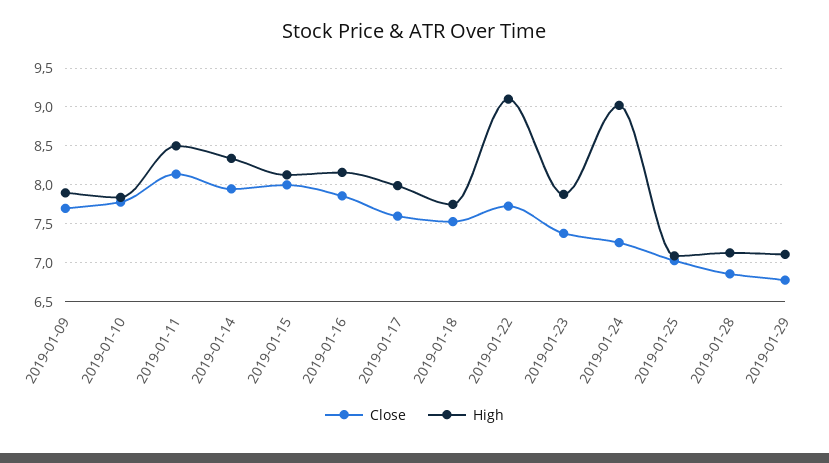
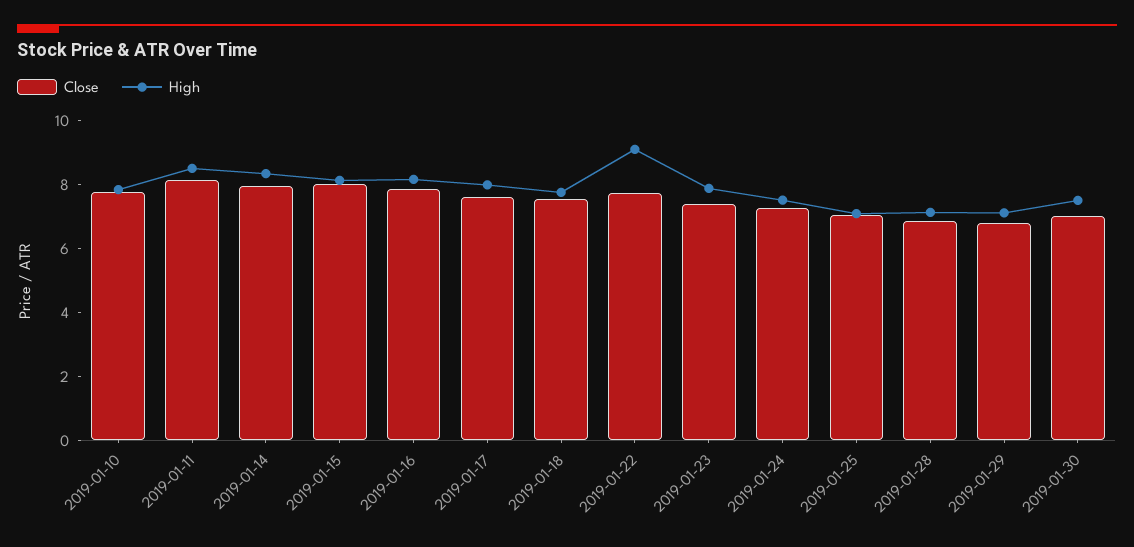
Close, 2019-01-09: 7.7 -> none
High, 2019-01-09: 7.9 -> none
High, 2019-01-24: 9 -> 7.5
Close, 2019-01-30: none -> 7
High, 2019-01-30: none -> 7.5

